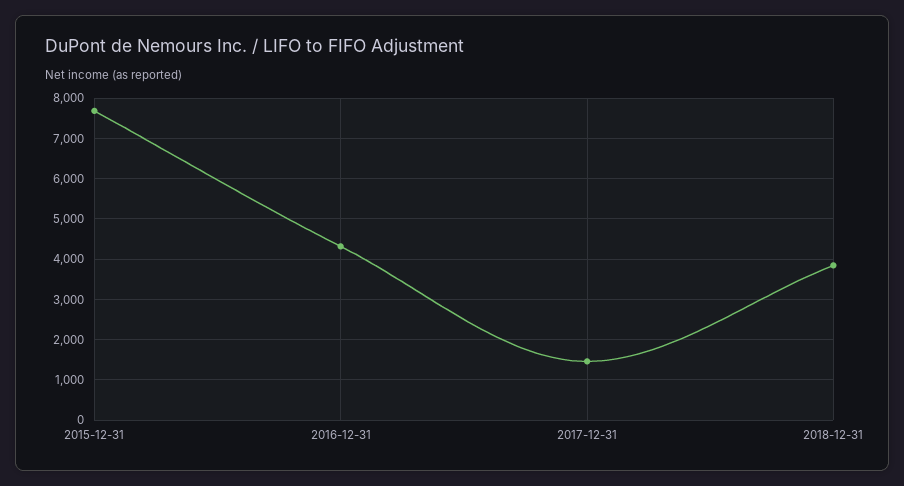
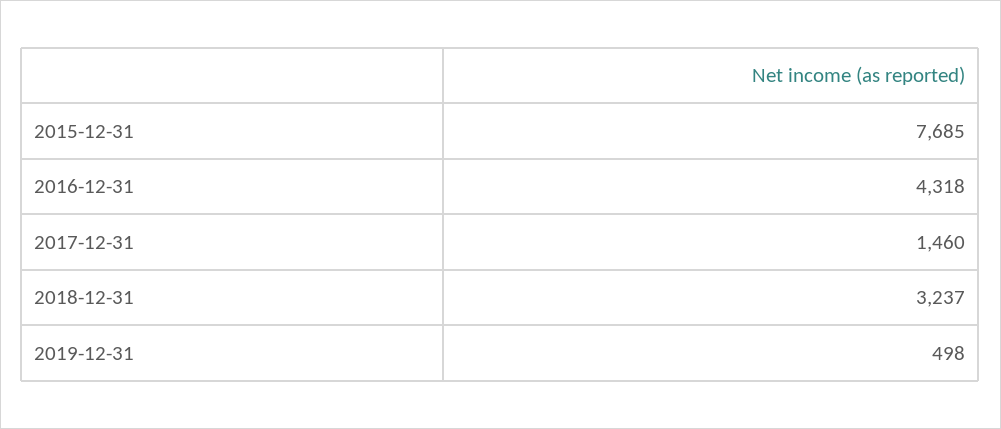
2018-12-31: 3800 -> 3237
2019-12-31: none -> 498

